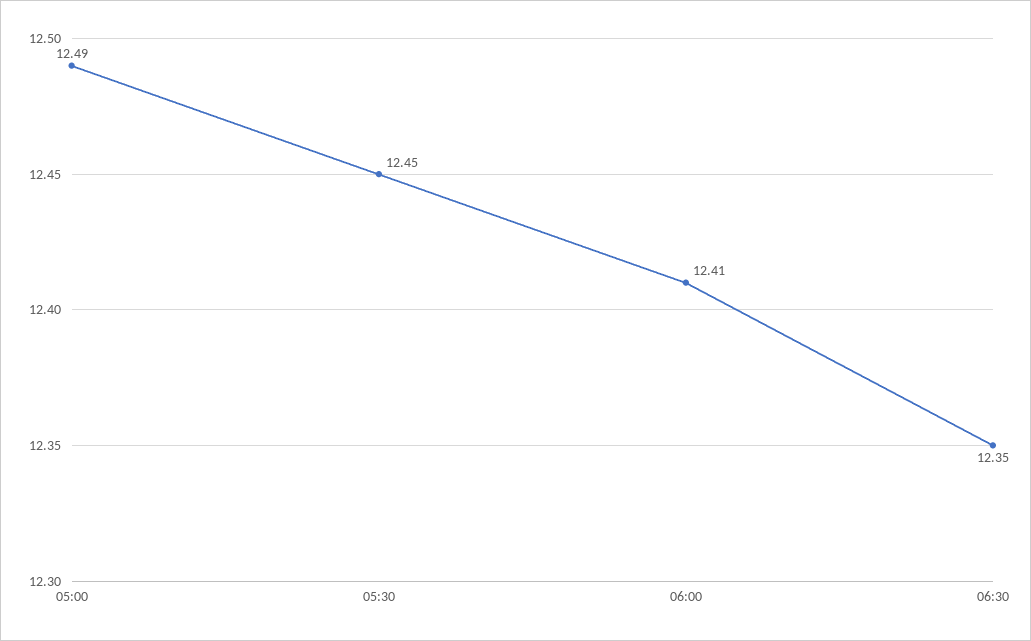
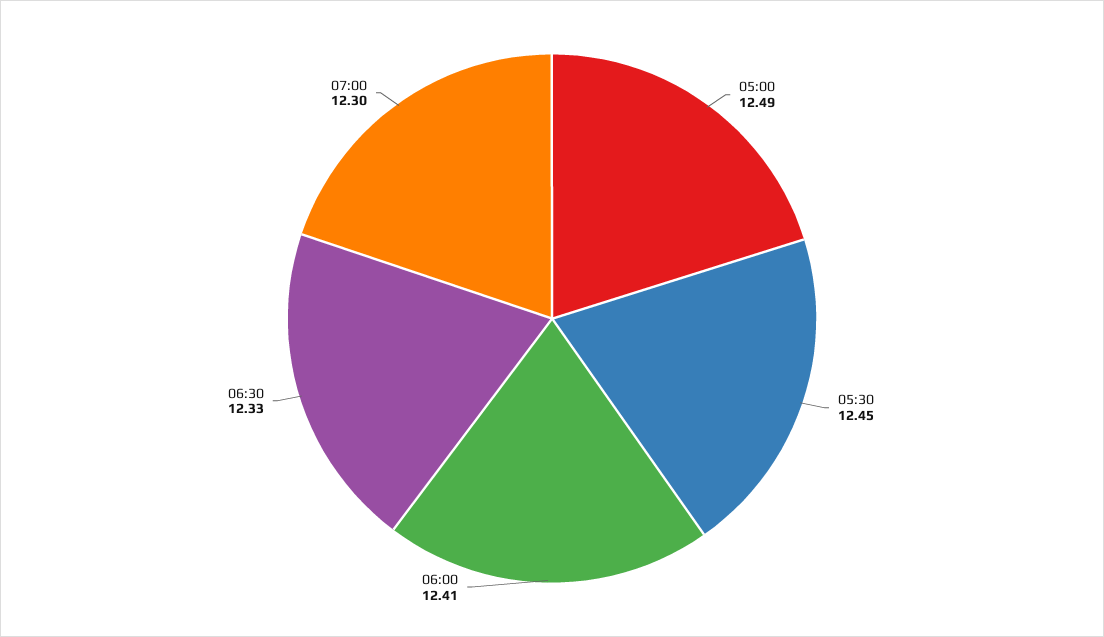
06:30: 12.35 -> 12.33
07:00: none -> 12.3

